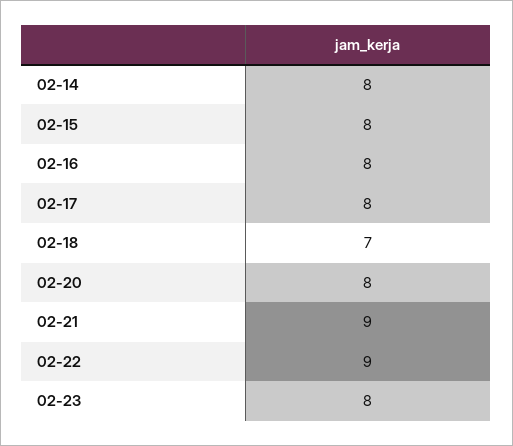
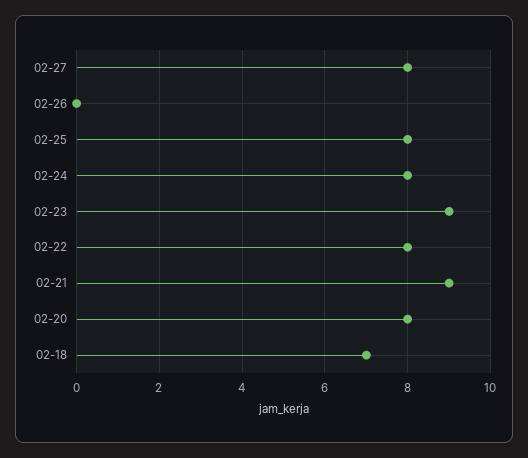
02-14: 8 -> none
02-15: 8 -> none
02-16: 8 -> none
02-17: 8 -> none
02-22: 9 -> 8
02-23: 8 -> 9
02-27: none -> 8
02-26: none -> 0
02-25: none -> 8
02-24: none -> 8

